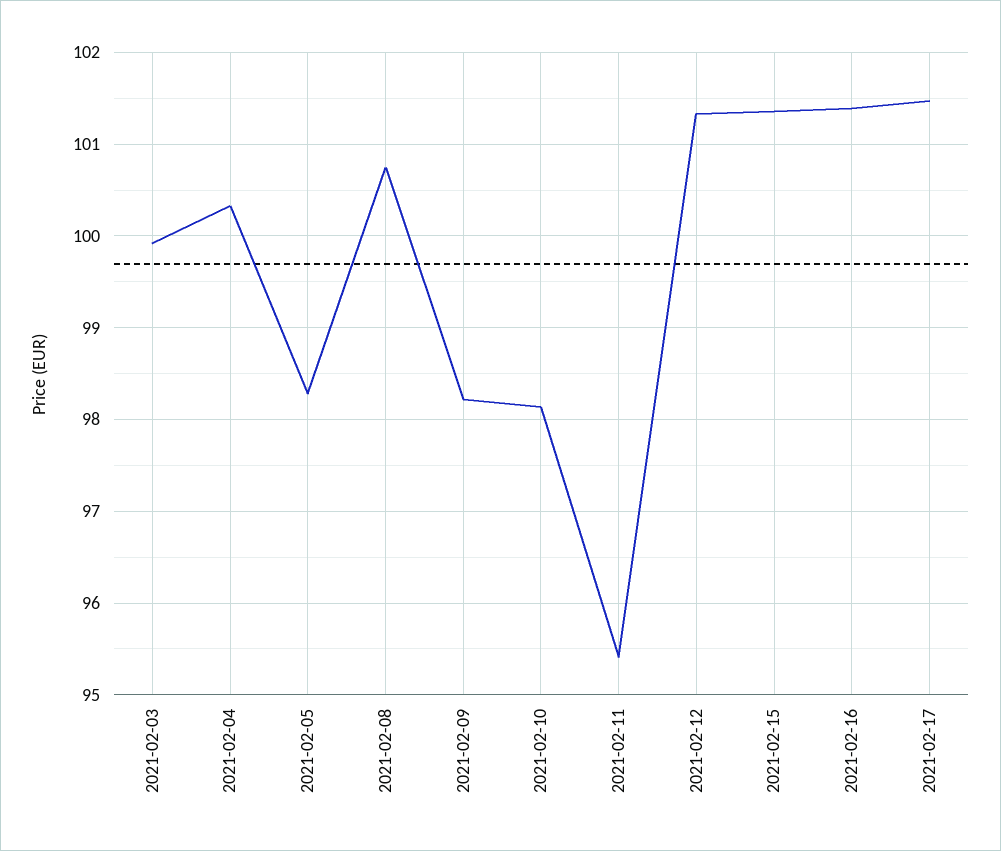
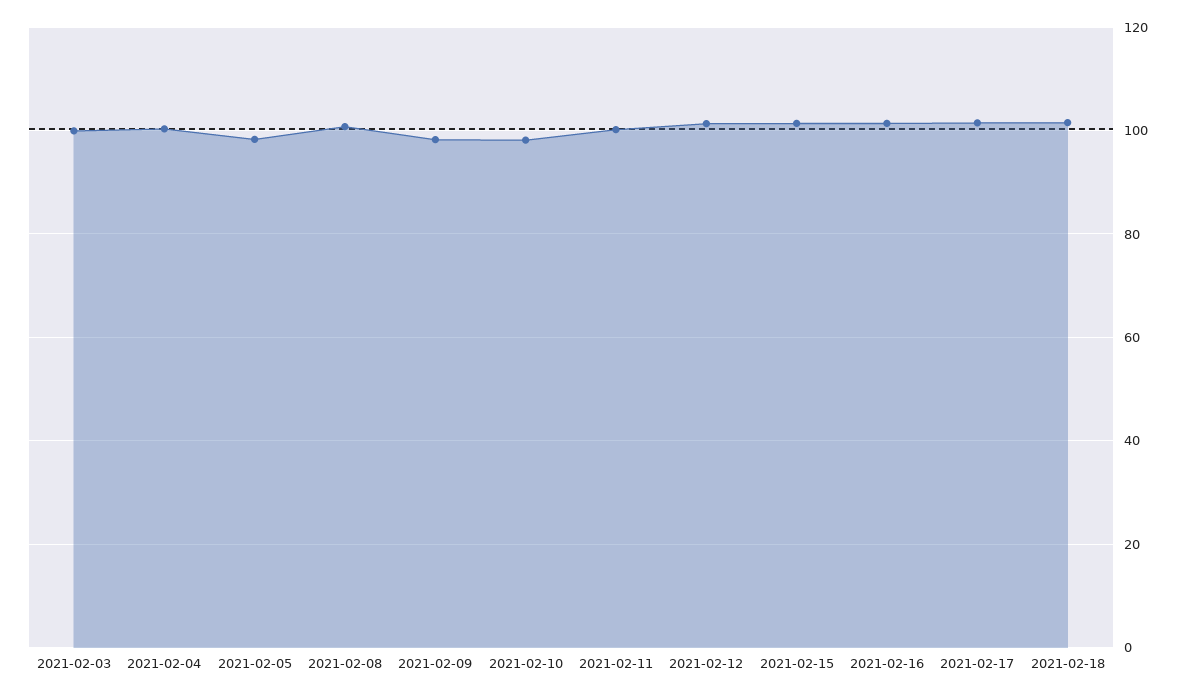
2021-02-11: 95.4 -> 100
2021-02-18: none -> 102

